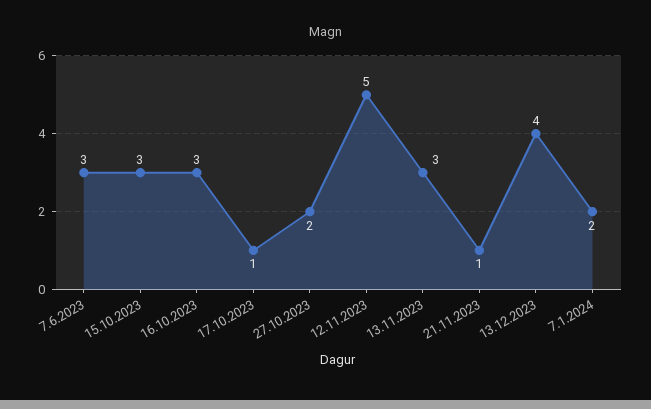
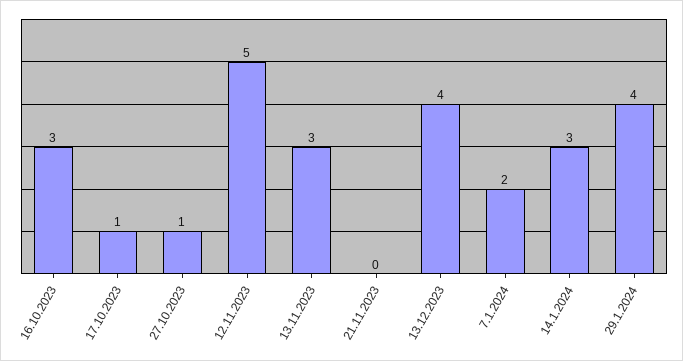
7.6.2023: 3 -> none
15.10.2023: 3 -> none
27.10.2023: 2 -> 1
21.11.2023: 1 -> 0
14.1.2024: none -> 3
29.1.2024: none -> 4

